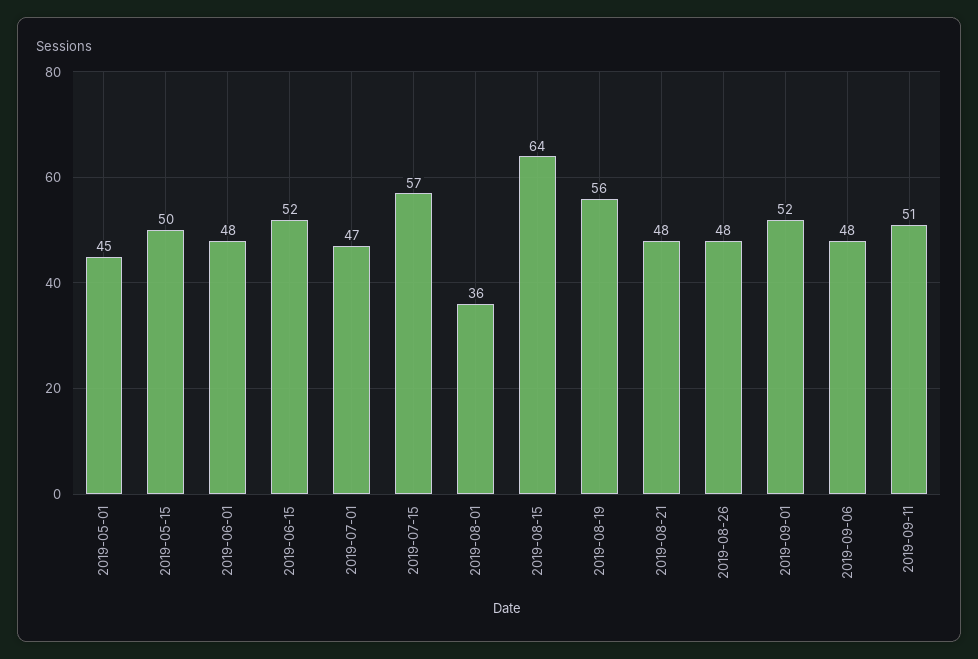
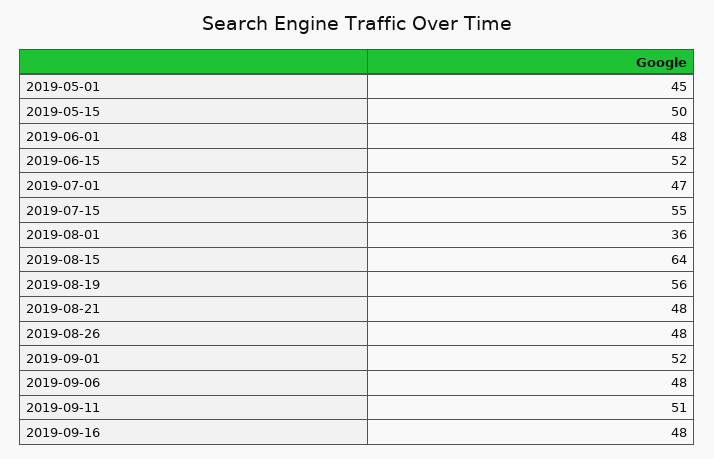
2019-07-15: 57 -> 55
2019-09-16: none -> 48

